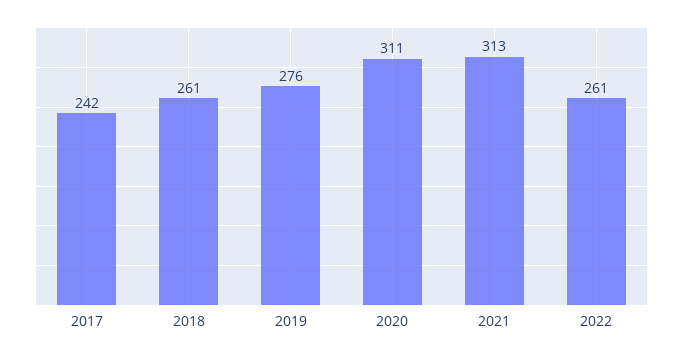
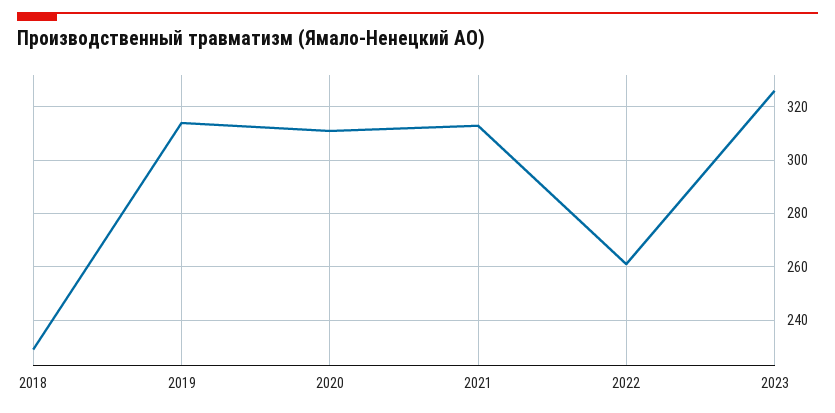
2017: 242 -> none
2018: 261 -> 230
2019: 276 -> 315
2023: none -> 325

